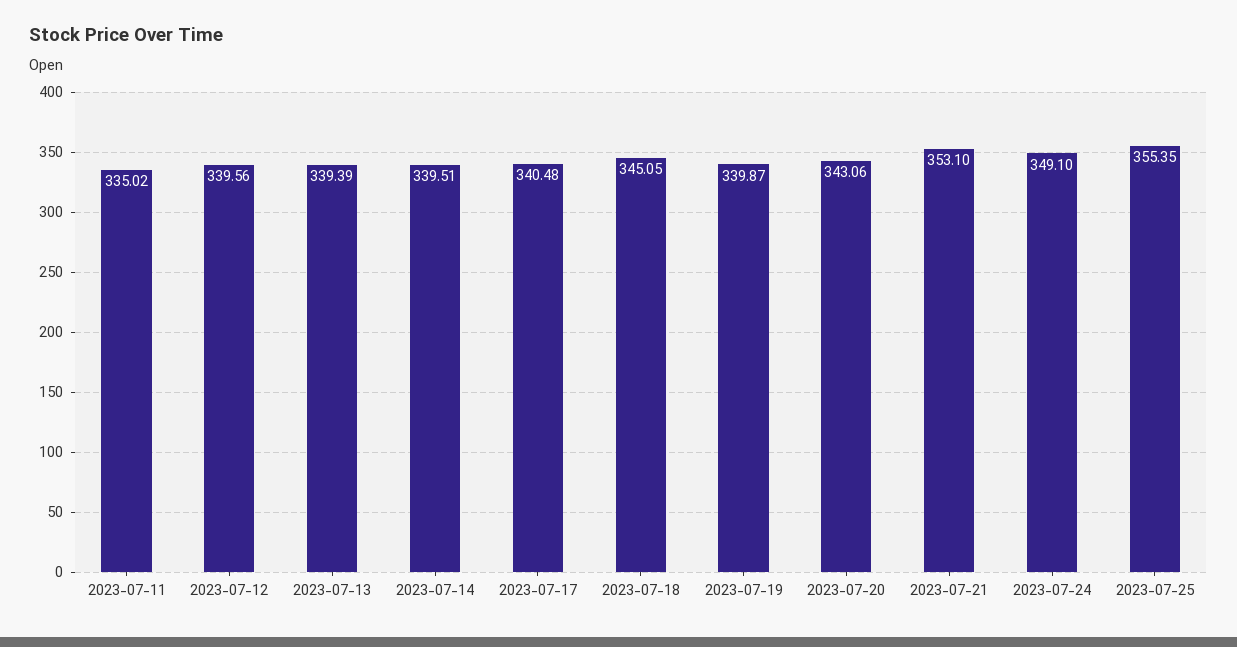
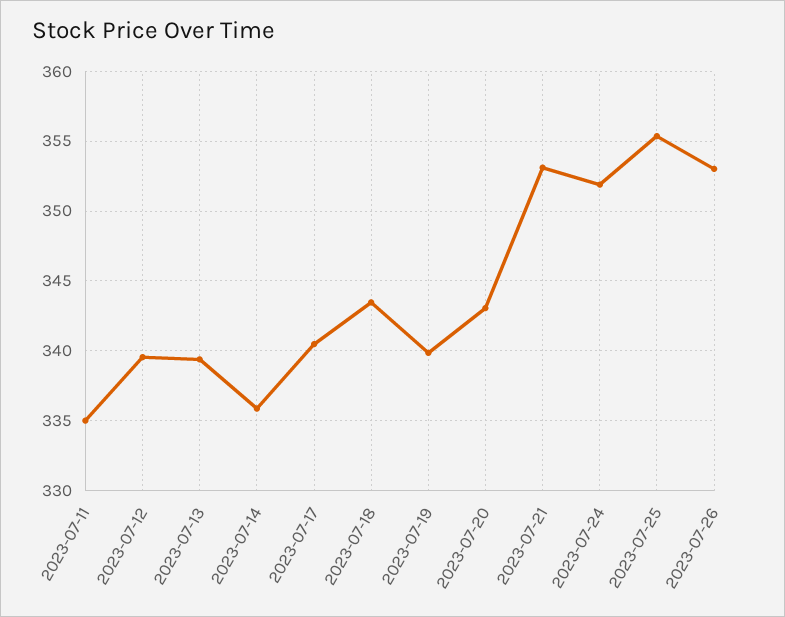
2023-07-14: 339.51 -> 336
2023-07-18: 345.05 -> 343.5
2023-07-24: 349.1 -> 352
2023-07-26: none -> 353

